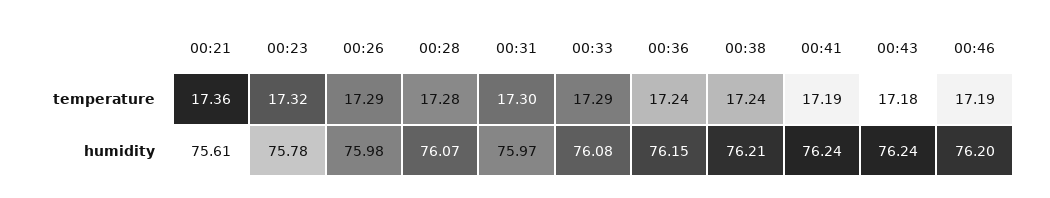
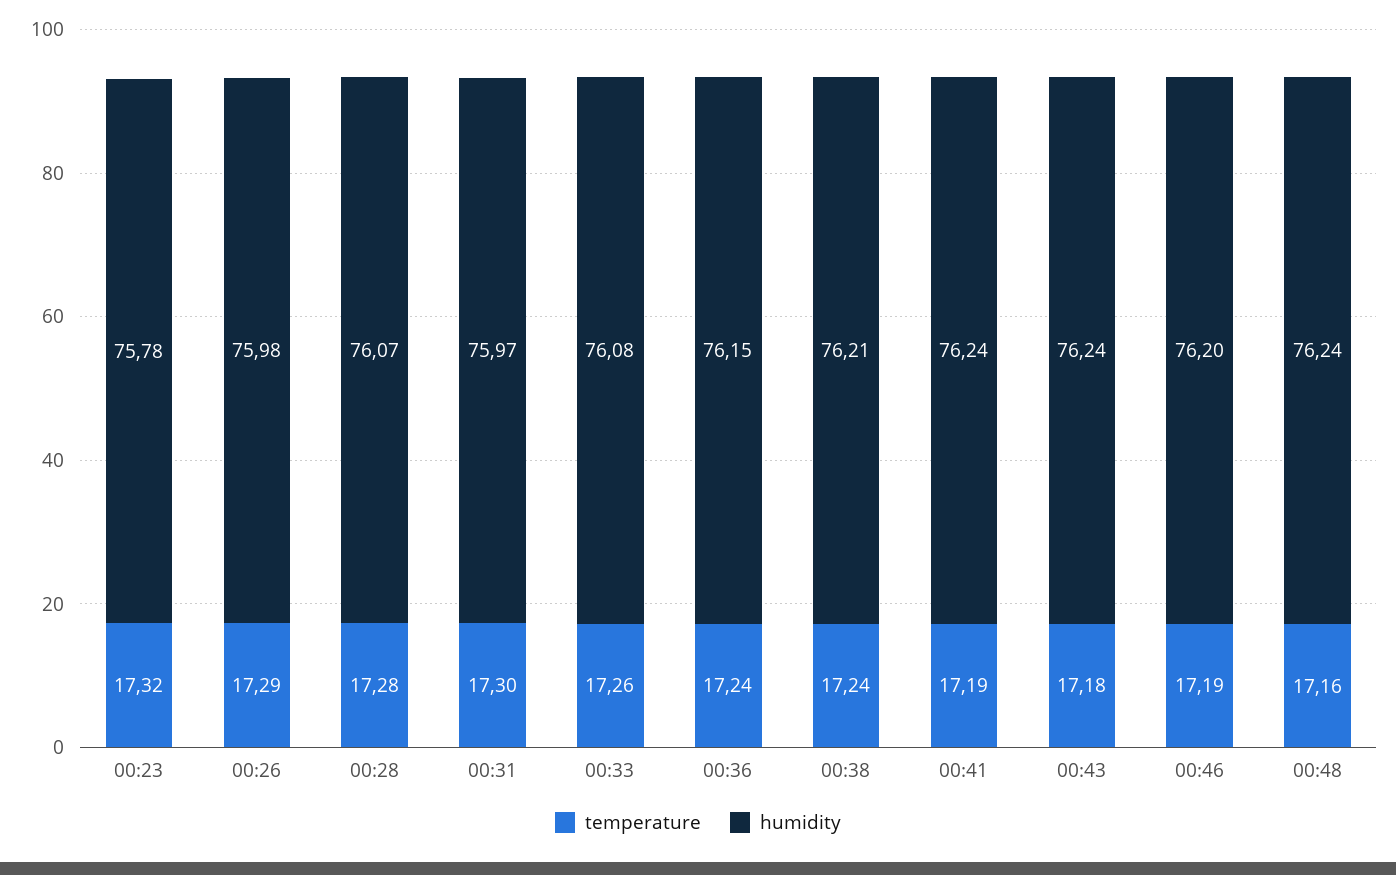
temperature, 00:21: 17.36 -> none
temperature, 00:33: 17.29 -> 17.26
humidity, 00:21: 75.61 -> none
temperature, 00:48: none -> 17.16
humidity, 00:48: none -> 76.24

